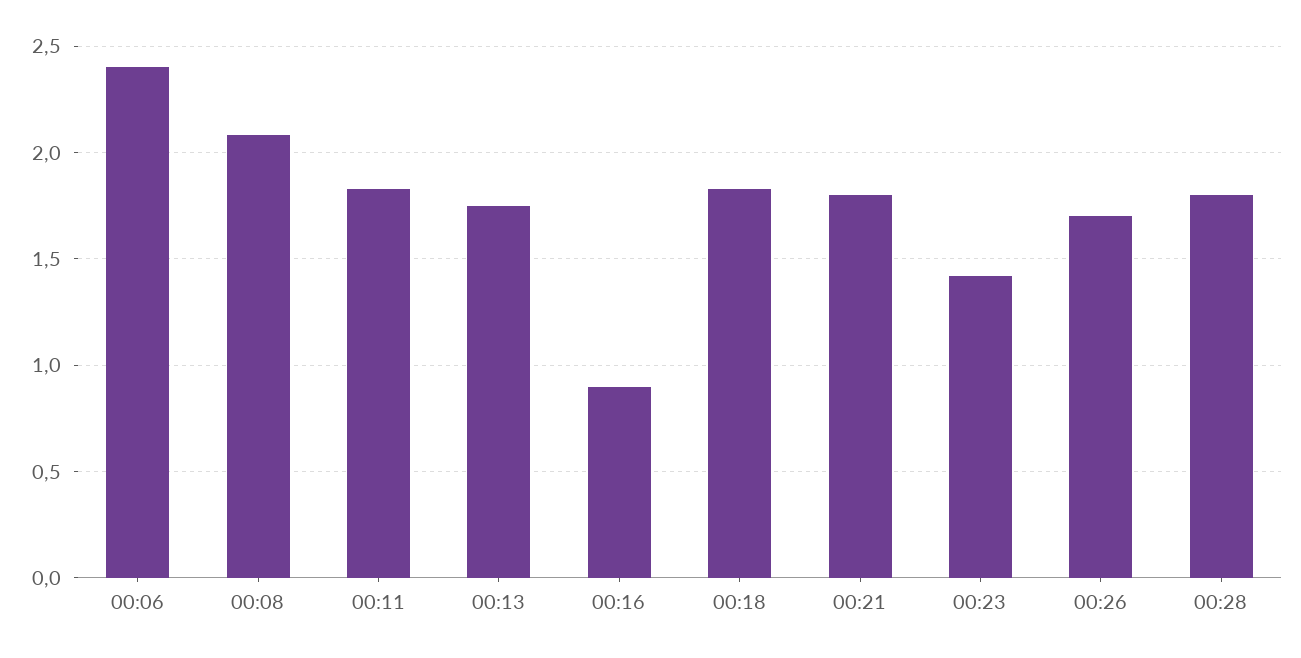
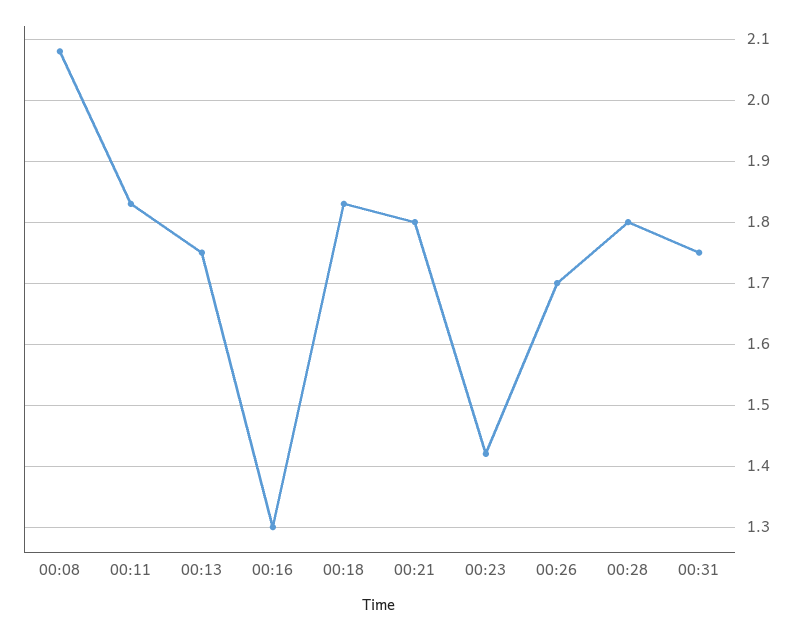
00:06: 2.4 -> none
00:16: 0.9 -> 1.3
00:31: none -> 1.75

